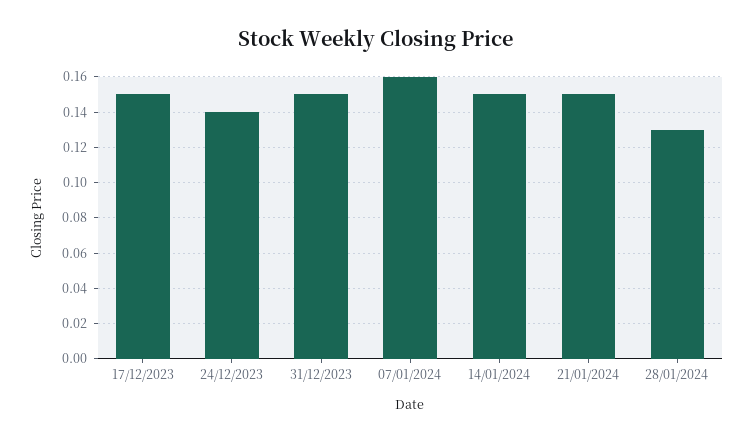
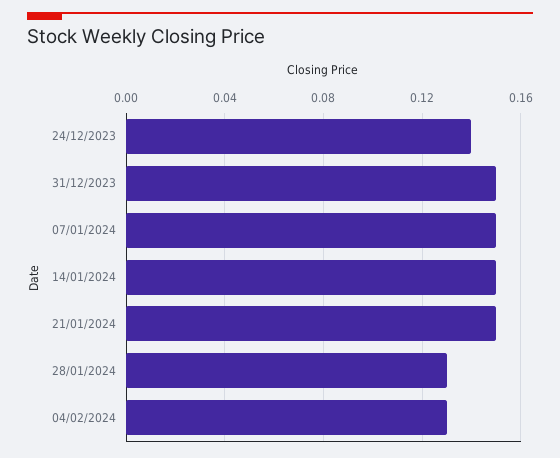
17/12/2023: 0.15 -> none
07/01/2024: 0.16 -> 0.15
04/02/2024: none -> 0.13

